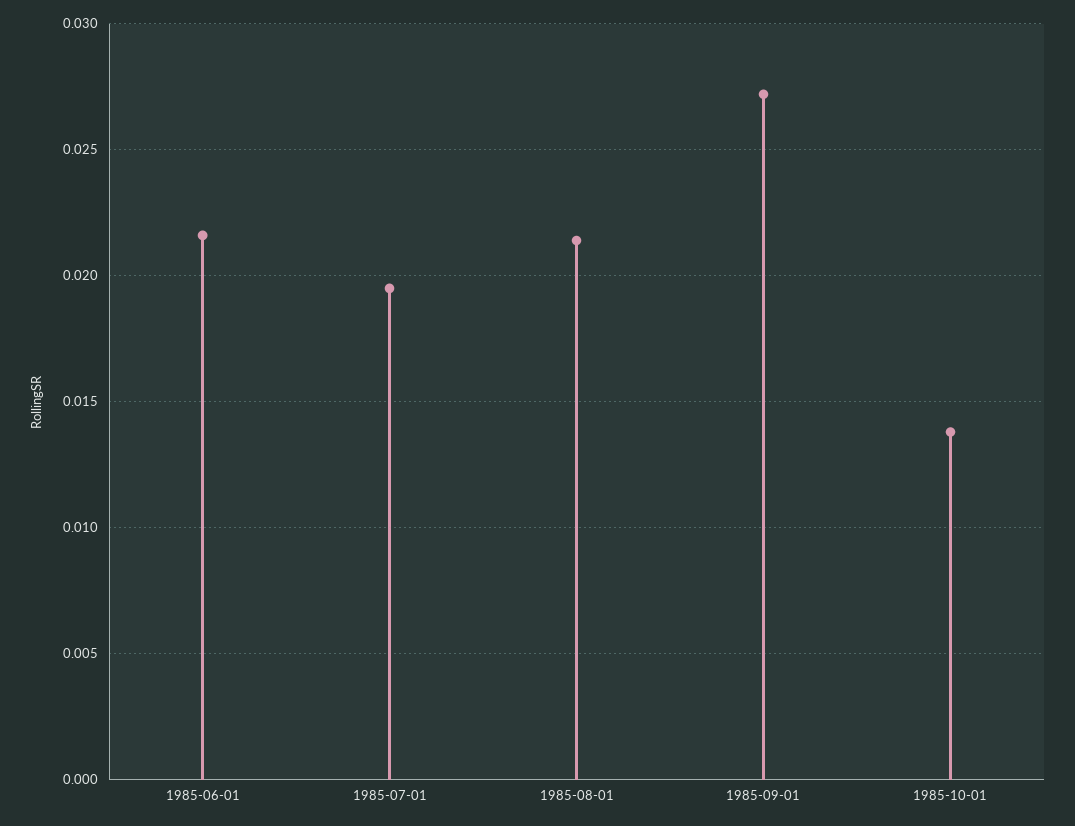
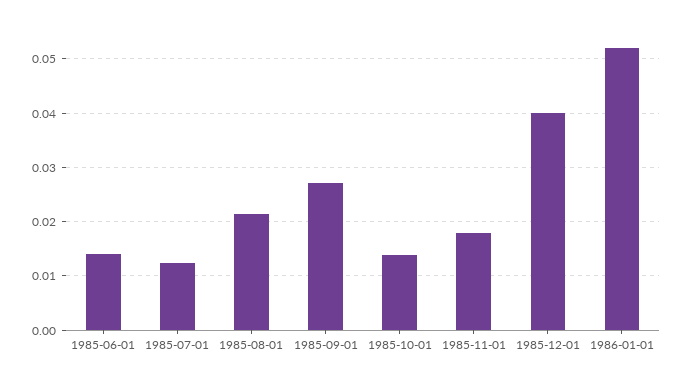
1985-06-01: 0.0215 -> 0.014
1985-07-01: 0.0195 -> 0.012
1985-11-01: none -> 0.018
1985-12-01: none -> 0.04
1986-01-01: none -> 0.052

